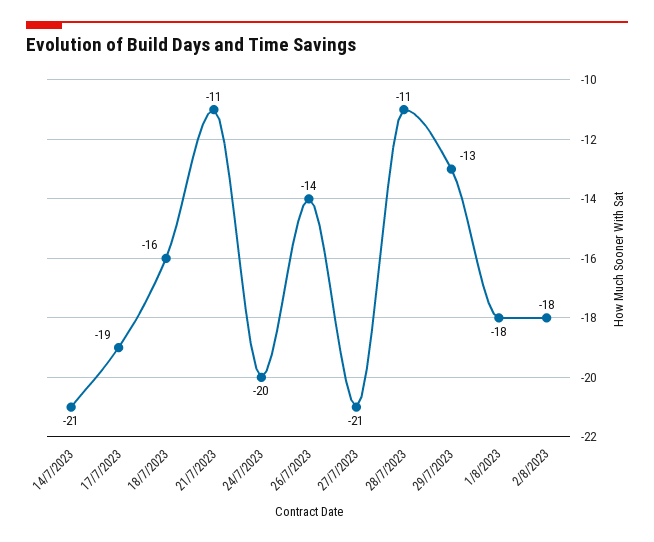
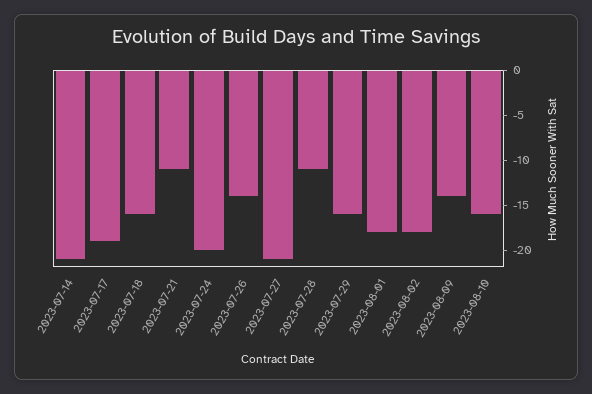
29/7/2023: -13 -> -16
2023-08-09: none -> -14
2023-08-10: none -> -16

